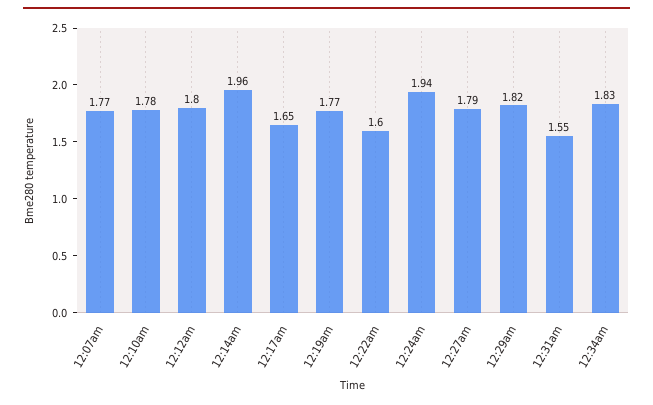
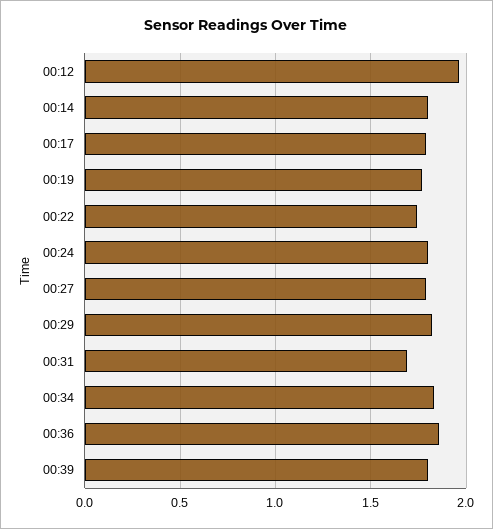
12:07am: 1.77 -> none
12:10am: 1.78 -> none
12:12am: 1.8 -> 1.95
12:14am: 1.96 -> 1.8
12:17am: 1.65 -> 1.8
12:22am: 1.6 -> 1.75
12:24am: 1.94 -> 1.8
12:31am: 1.55 -> 1.7
00:36: none -> 1.85
00:39: none -> 1.8

